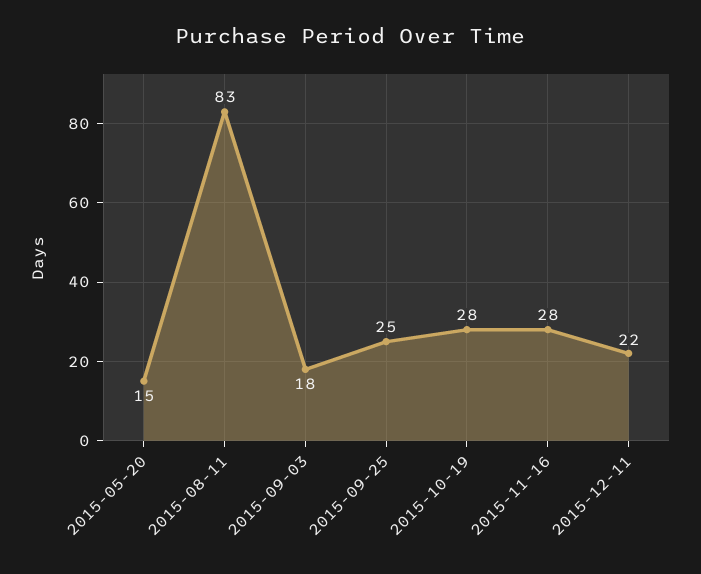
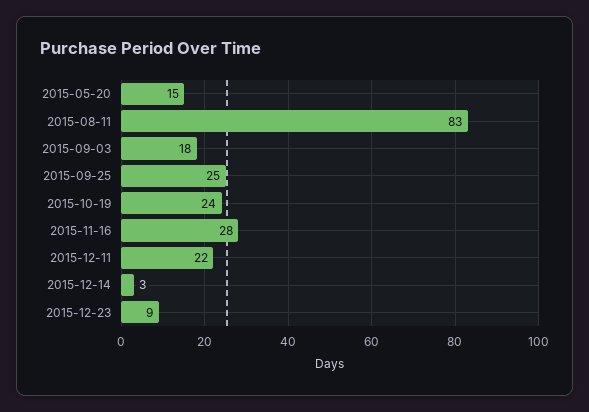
2015-10-19: 28 -> 24
2015-12-14: none -> 3
2015-12-23: none -> 9

